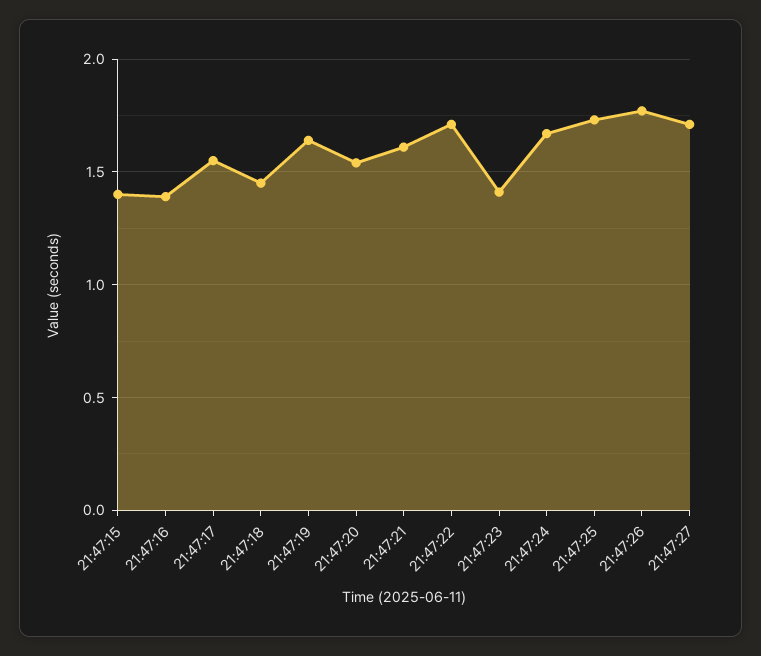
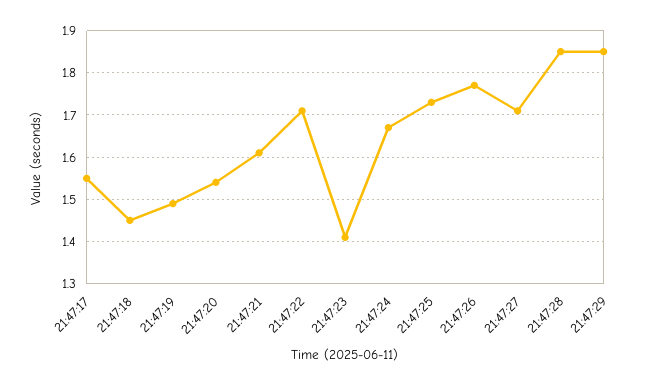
21:47:15: 1.4 -> none
21:47:16: 1.4 -> none
21:47:19: 1.65 -> 1.5
21:47:28: none -> 1.85
21:47:29: none -> 1.85

